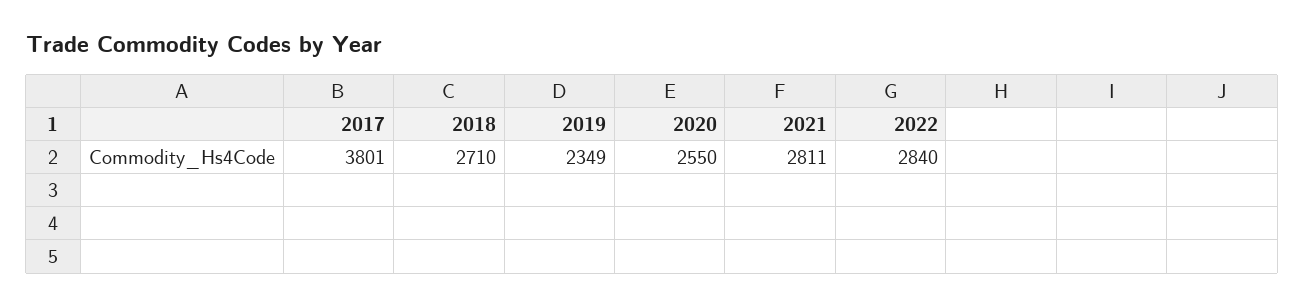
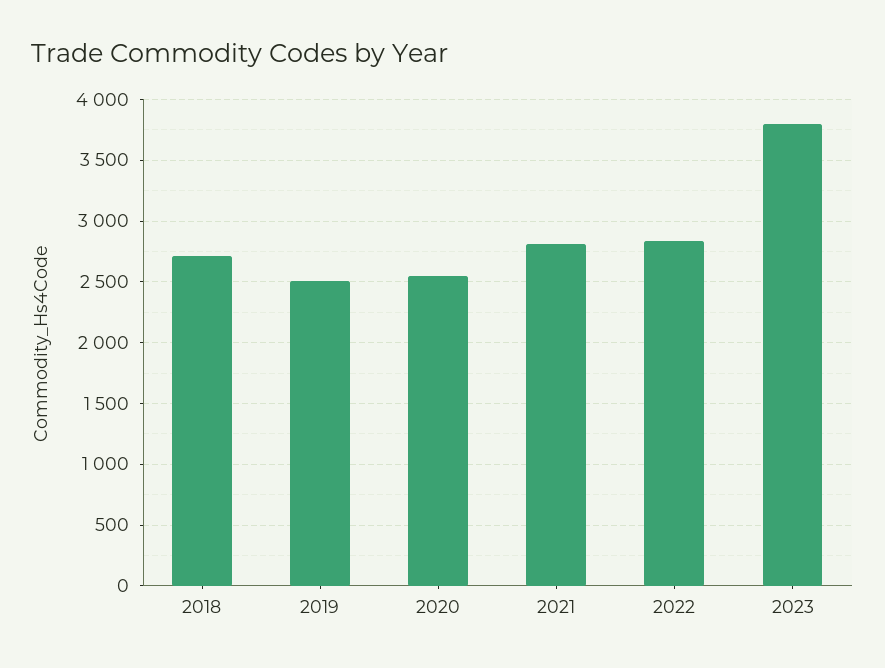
2017: 3801 -> none
2019: 2349 -> 2500
2023: none -> 3800

